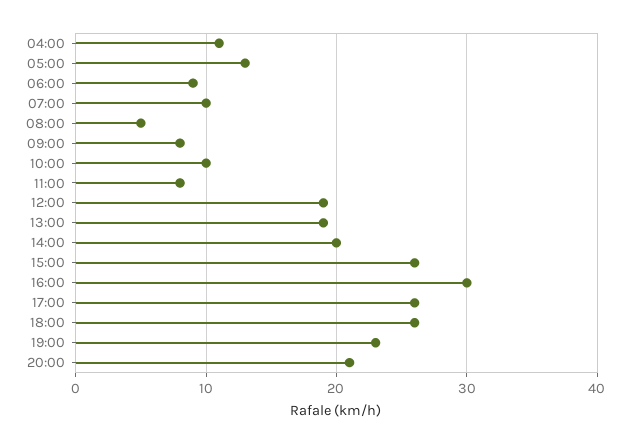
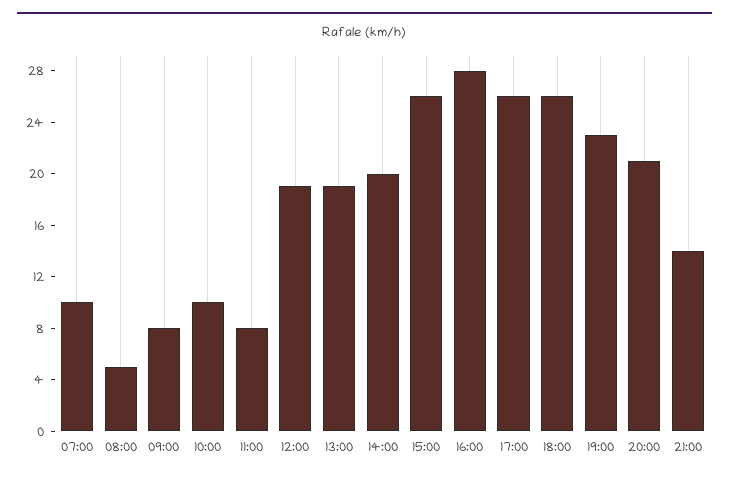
04:00: 11 -> none
05:00: 13 -> none
06:00: 9 -> none
16:00: 30 -> 28
21:00: none -> 14

